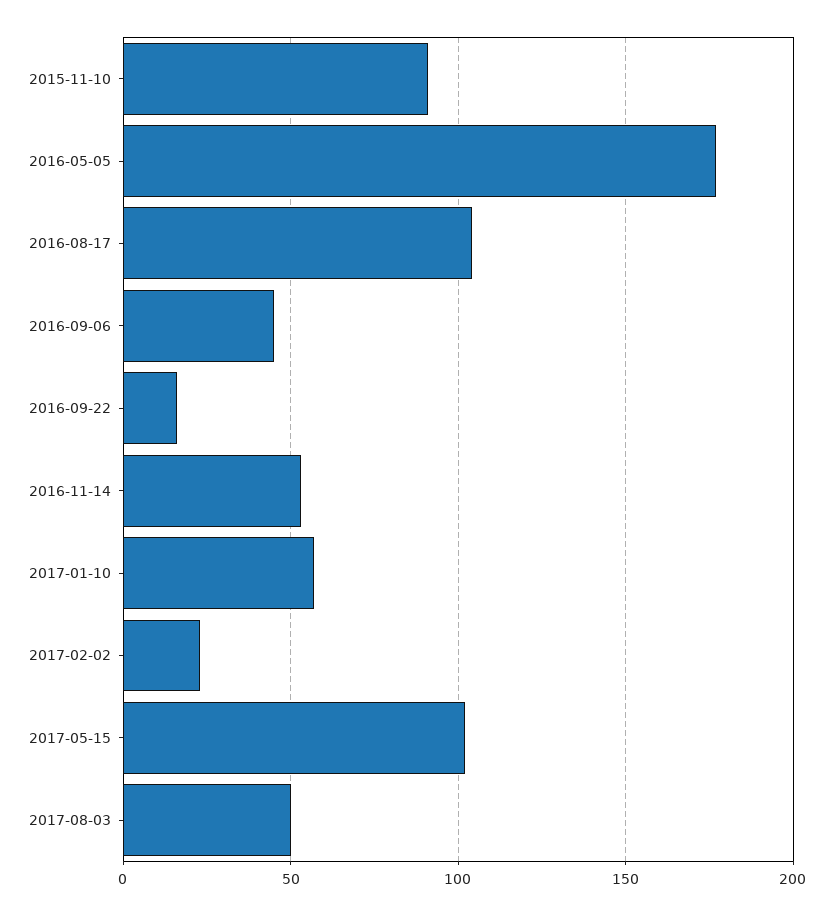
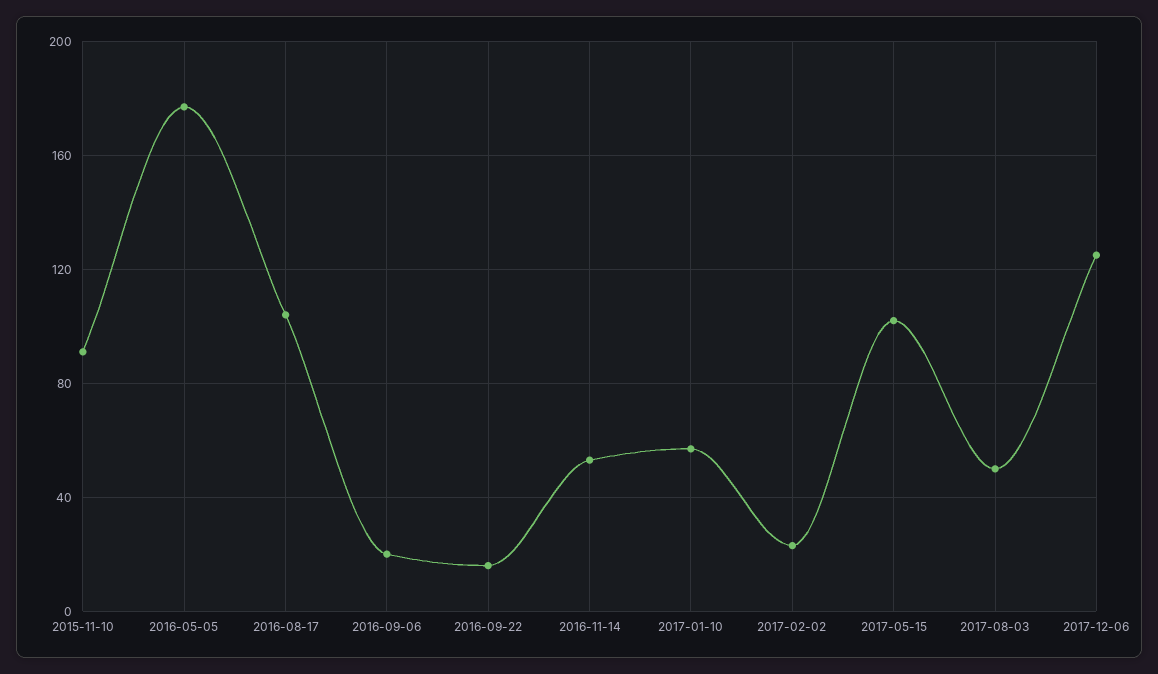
2016-09-06: 45 -> 20
2017-12-06: none -> 125

